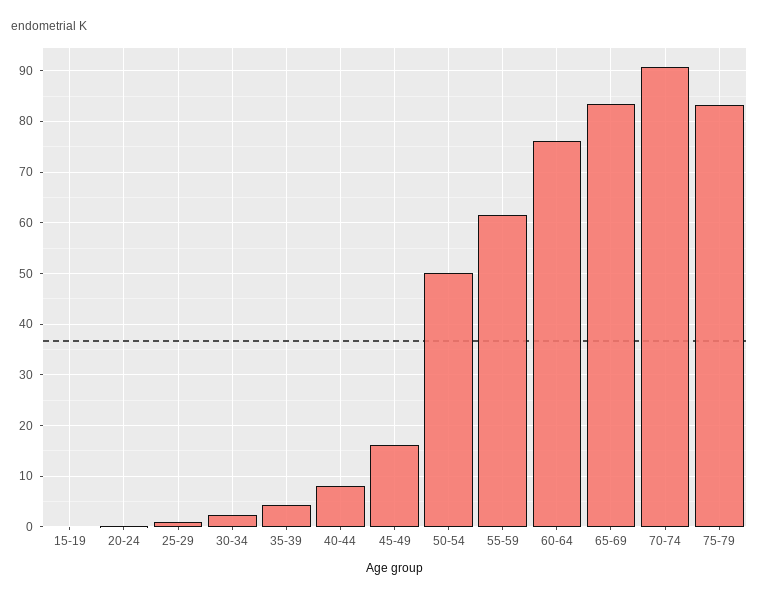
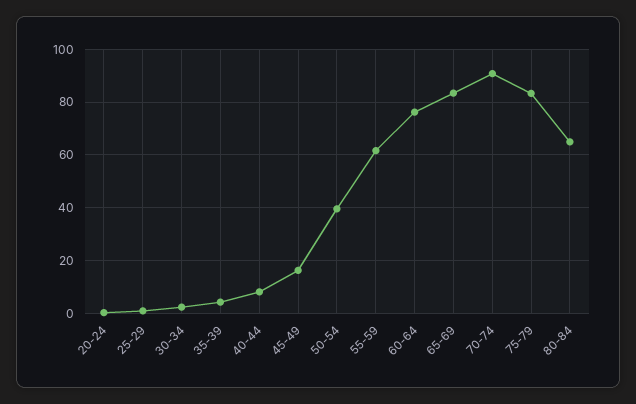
15-19: 0 -> none
50-54: 50 -> 40
80-84: none -> 65

